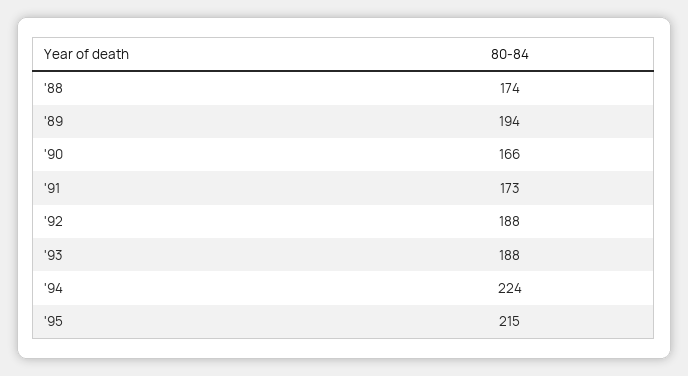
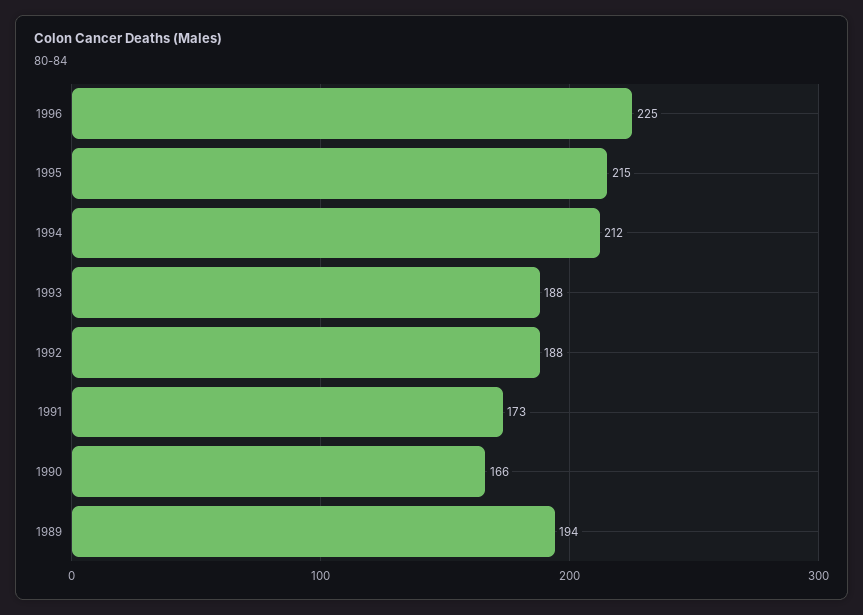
'88: 174 -> none
'94: 224 -> 212
1996: none -> 225

